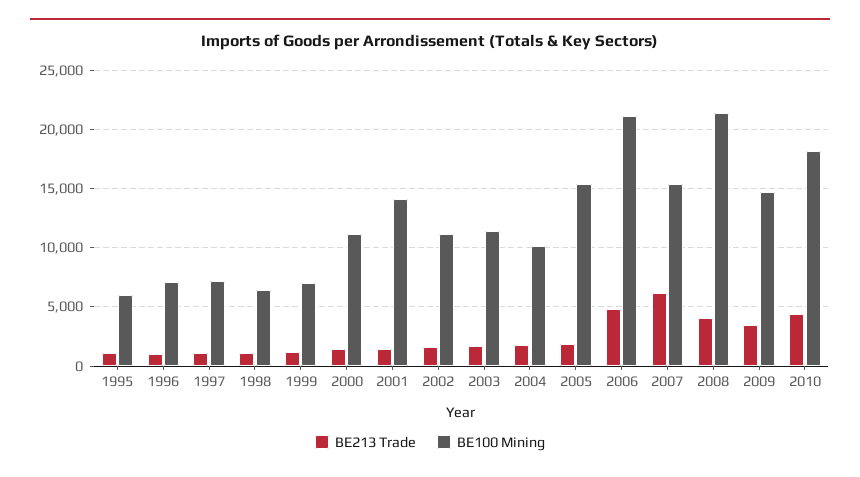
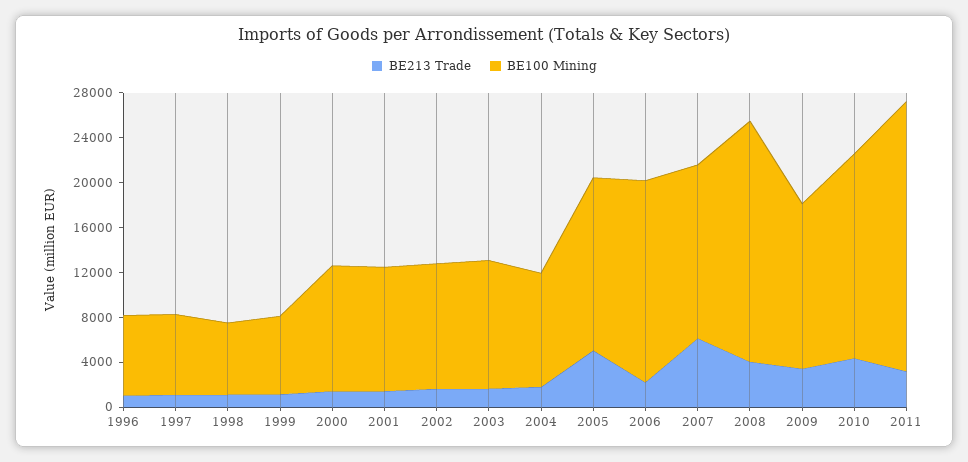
BE213 Trade, 1995: 1000 -> none
BE100 Mining, 1995: 6000 -> none
BE100 Mining, 2001: 14000 -> 11000
BE213 Trade, 2005: 2000 -> 5000
BE213 Trade, 2006: 5000 -> 2000
BE100 Mining, 2006: 21000 -> 18000
BE213 Trade, 2011: none -> 3000
BE100 Mining, 2011: none -> 24000

